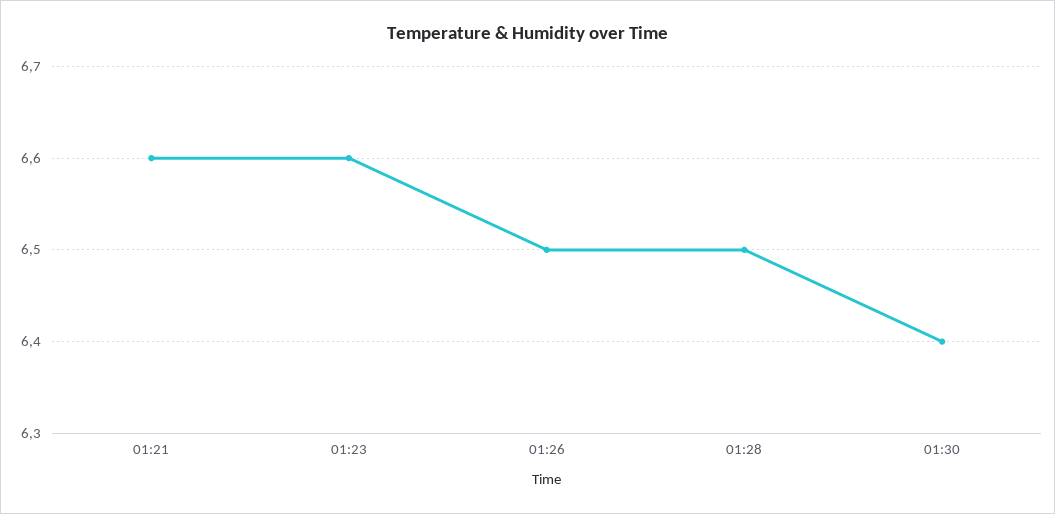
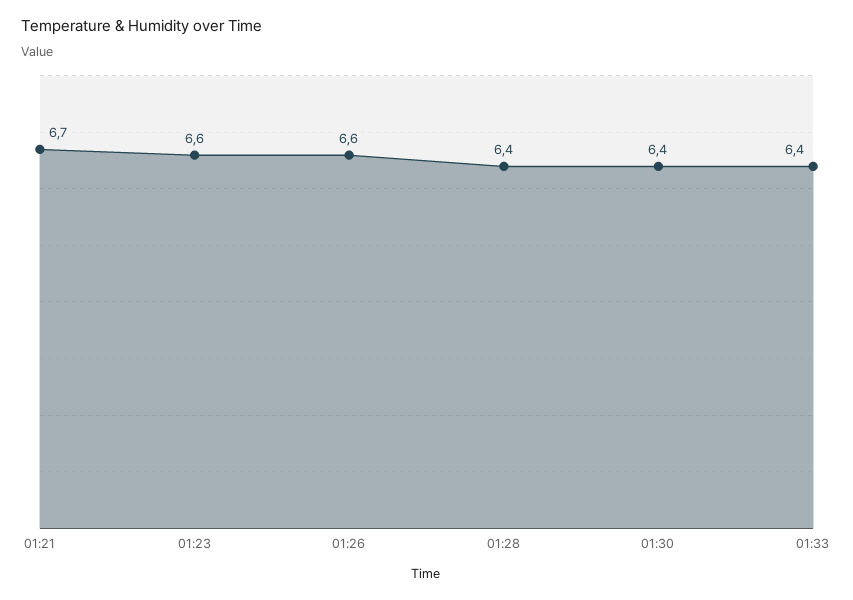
01:21: 6.6 -> 6.7
01:26: 6.5 -> 6.6
01:28: 6.5 -> 6.4
01:33: none -> 6.4

